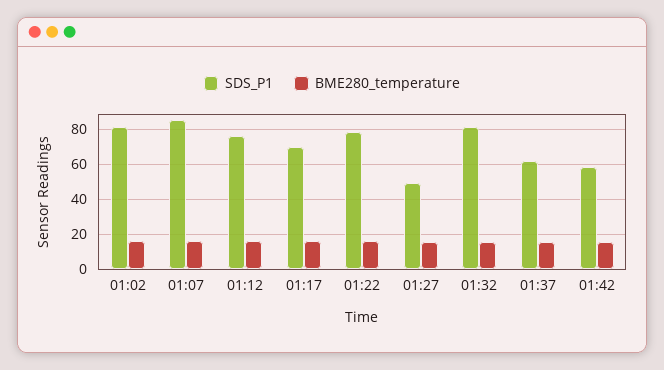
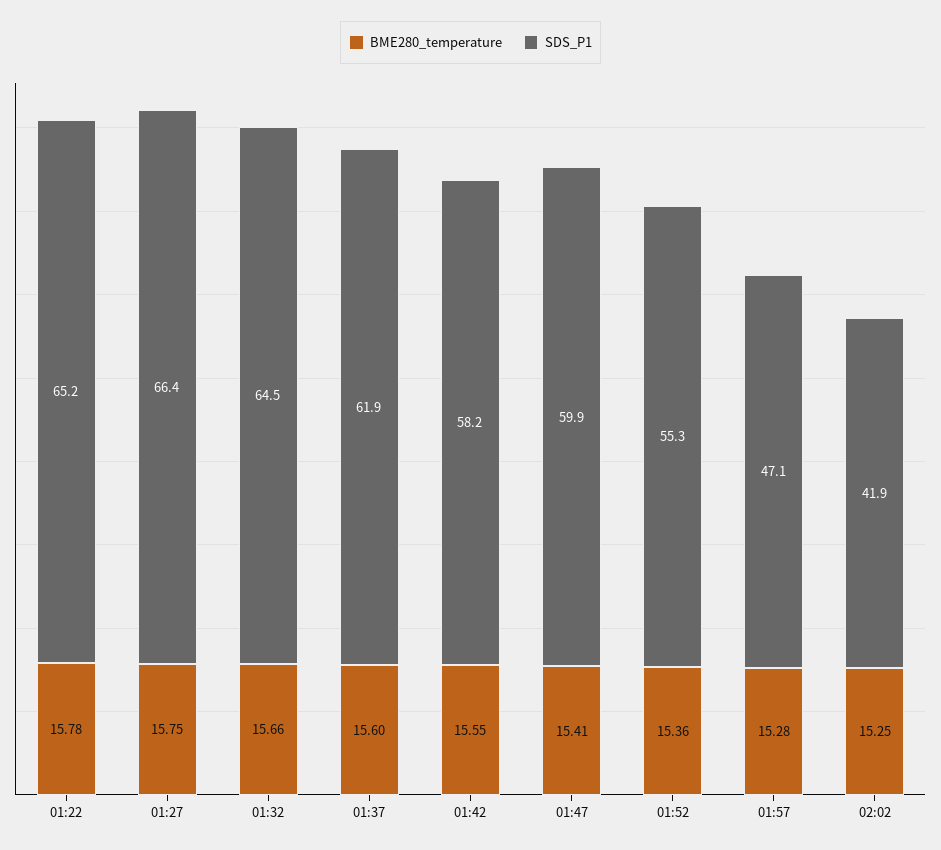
SDS_P1, 01:02: 80 -> none
BME280_temperature, 01:02: 15 -> none
SDS_P1, 01:07: 85 -> none
BME280_temperature, 01:07: 15 -> none
SDS_P1, 01:12: 75 -> none
BME280_temperature, 01:12: 15 -> none
SDS_P1, 01:17: 70 -> none
BME280_temperature, 01:17: 15 -> none
SDS_P1, 01:22: 80 -> 65.2
SDS_P1, 01:27: 50 -> 66.4
SDS_P1, 01:32: 80 -> 64.5
BME280_temperature, 01:47: none -> 15.41
SDS_P1, 01:47: none -> 59.9
BME280_temperature, 01:52: none -> 15.36
SDS_P1, 01:52: none -> 55.3
BME280_temperature, 01:57: none -> 15.28
SDS_P1, 01:57: none -> 47.1
BME280_temperature, 02:02: none -> 15.25
SDS_P1, 02:02: none -> 41.9

